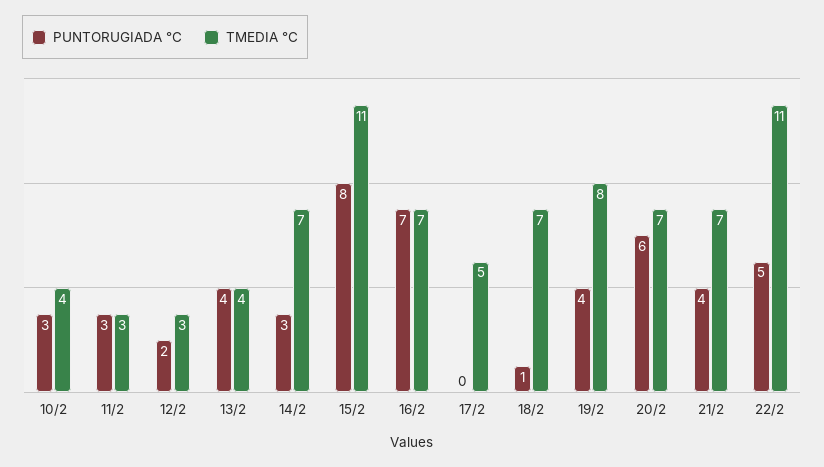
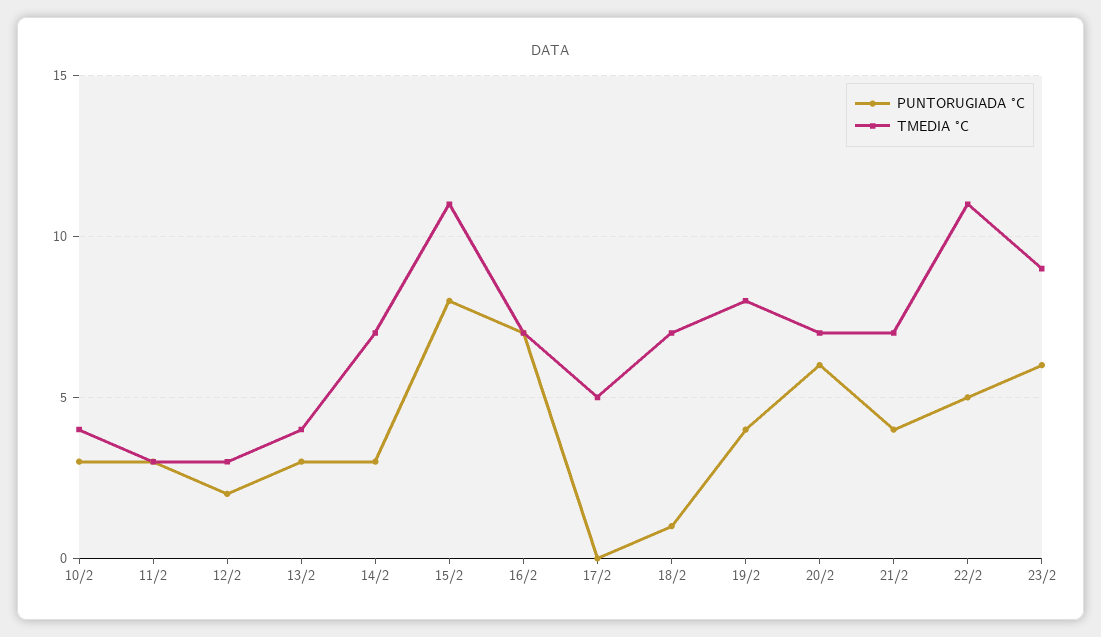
PUNTORUGIADA °C, 13/2: 4 -> 3
PUNTORUGIADA °C, 23/2: none -> 6
TMEDIA °C, 23/2: none -> 9

